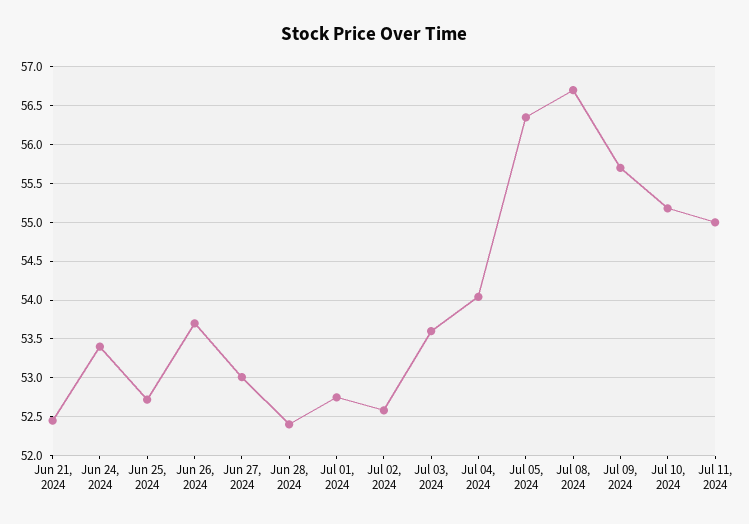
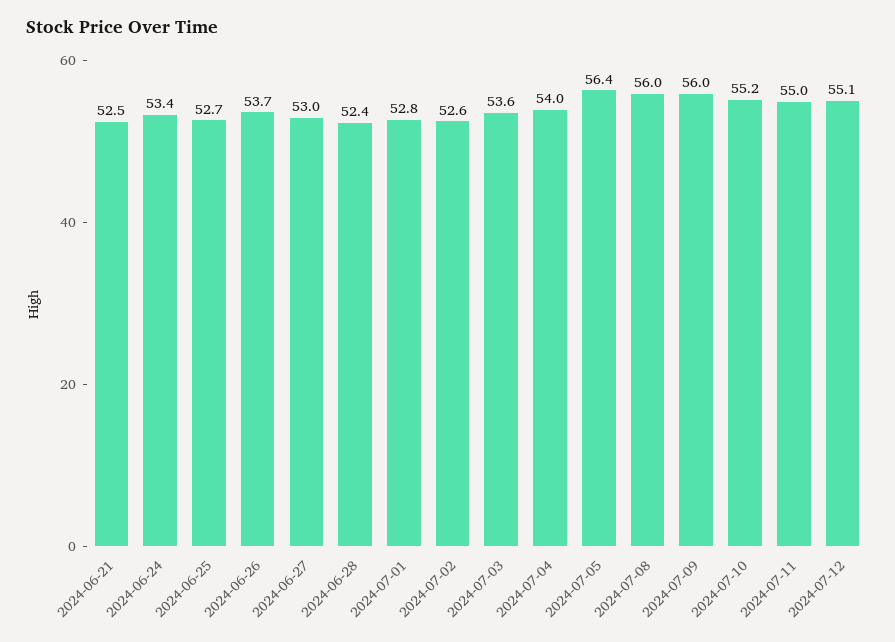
Jul 08, 2024: 56.7 -> 56
Jul 09, 2024: 55.7 -> 56
2024-07-12: none -> 55.1

